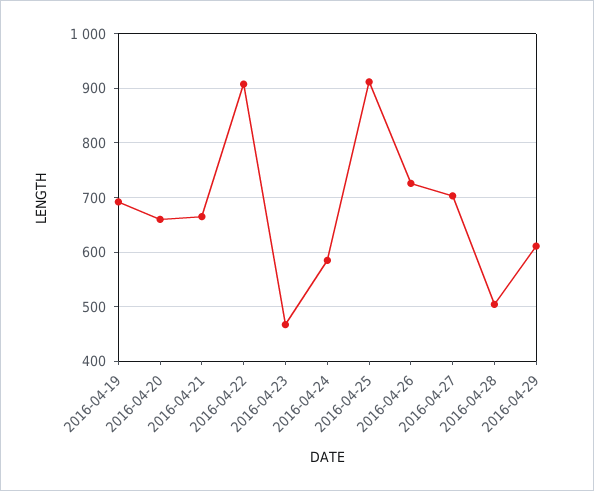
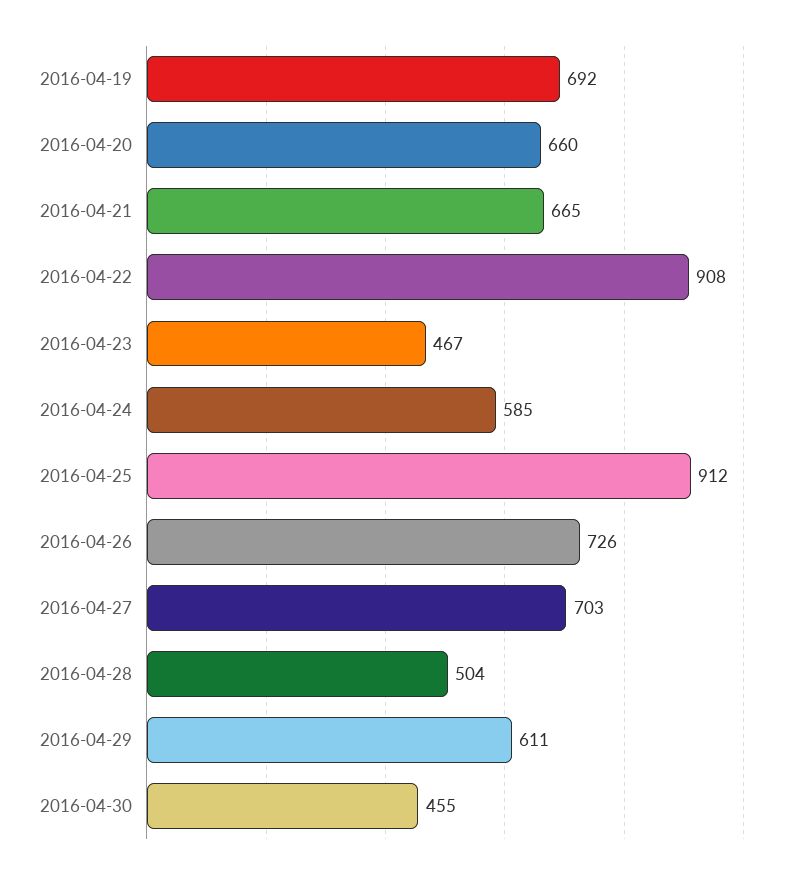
2016-04-30: none -> 455

